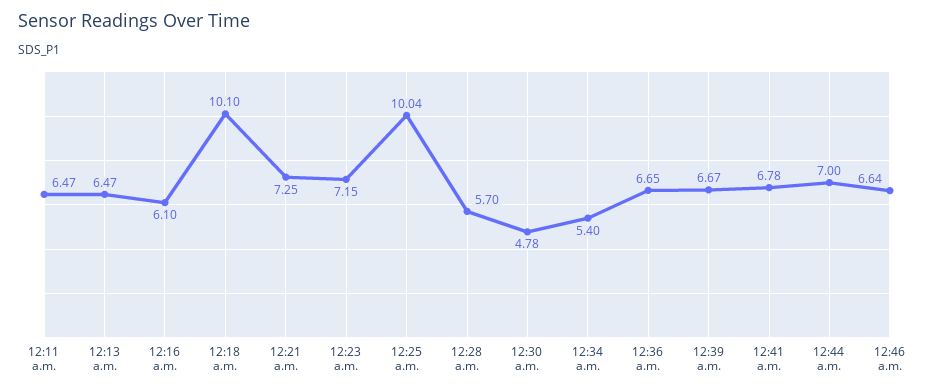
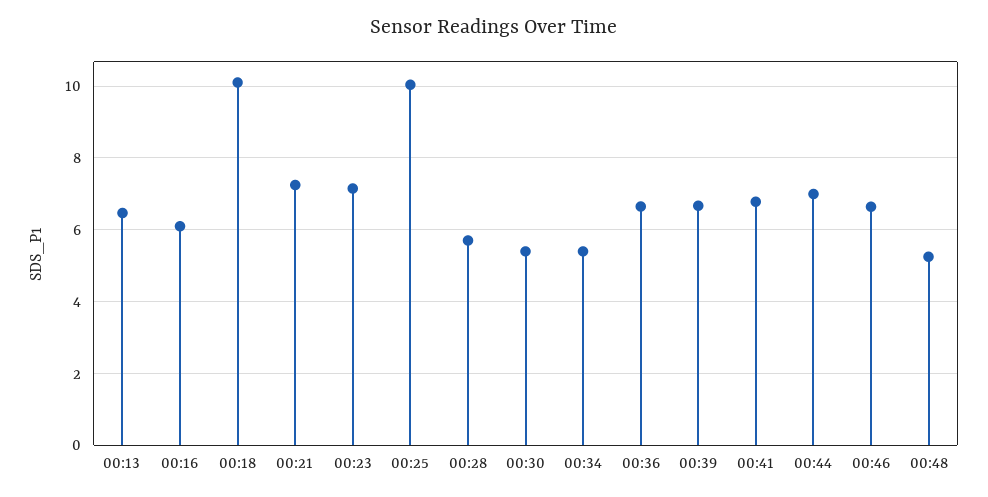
12:11 a.m.: 6.47 -> none
12:30 a.m.: 4.78 -> 5.4
00:48: none -> 5.2

